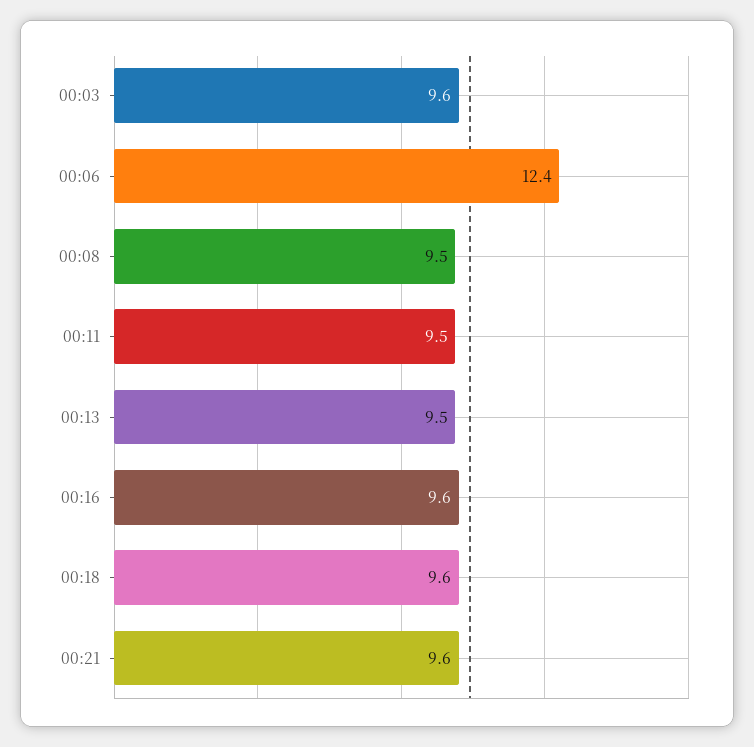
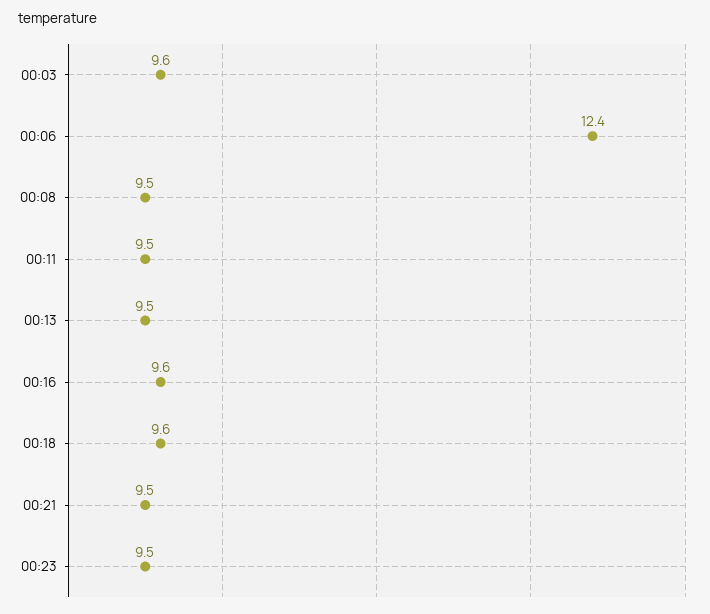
00:21: 9.6 -> 9.5
00:23: none -> 9.5

